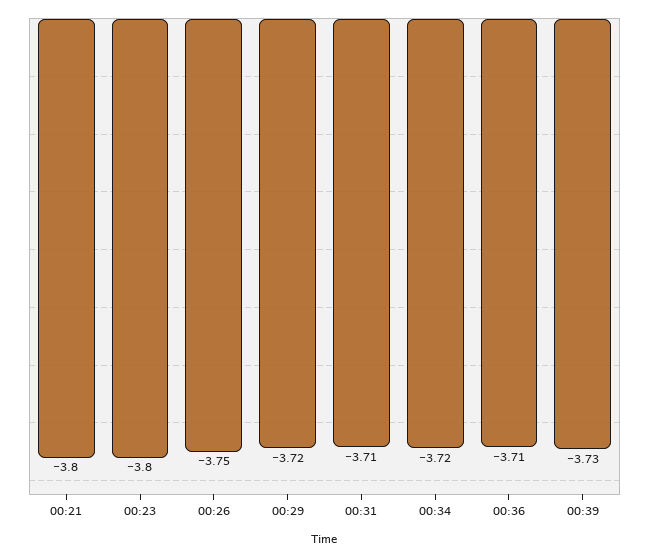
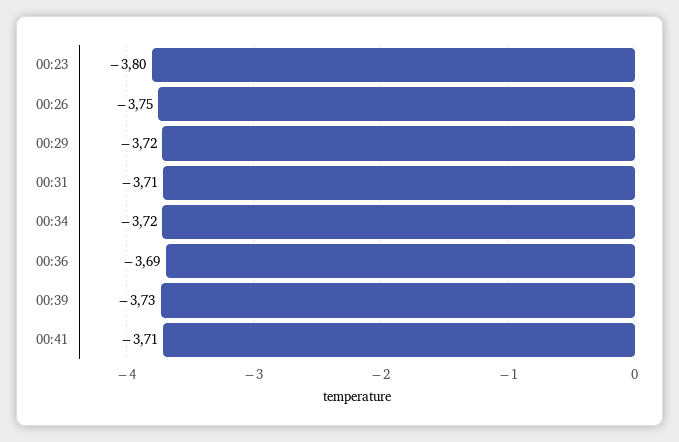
00:21: -3.8 -> none
00:36: -3.71 -> -3.69
00:41: none -> -3.71

